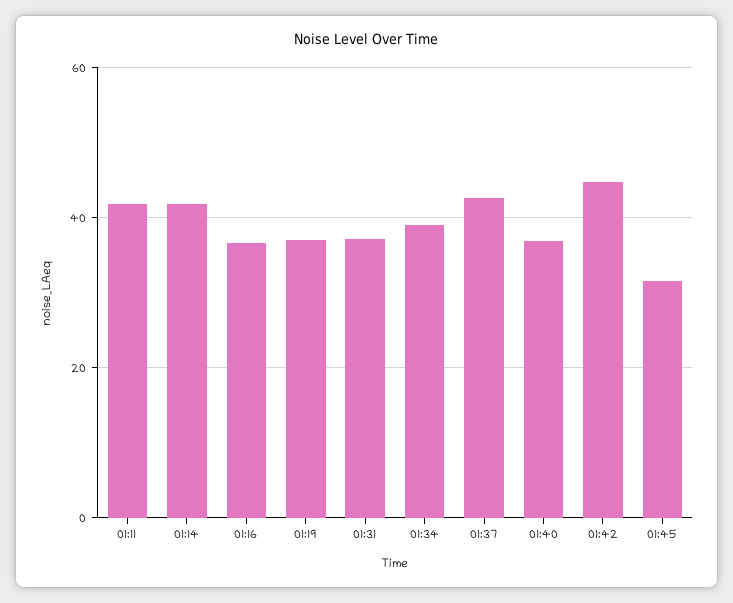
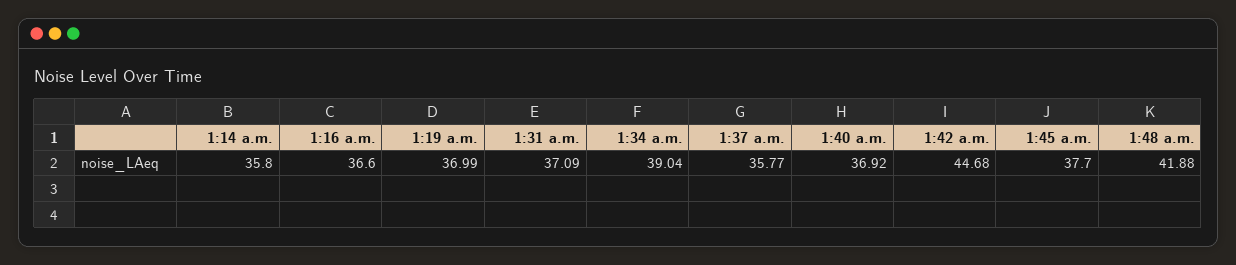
01:11: 42 -> none
01:14: 42 -> 35.8
01:37: 42 -> 35.77
01:45: 32 -> 37.7
1:48 a.m.: none -> 41.88

